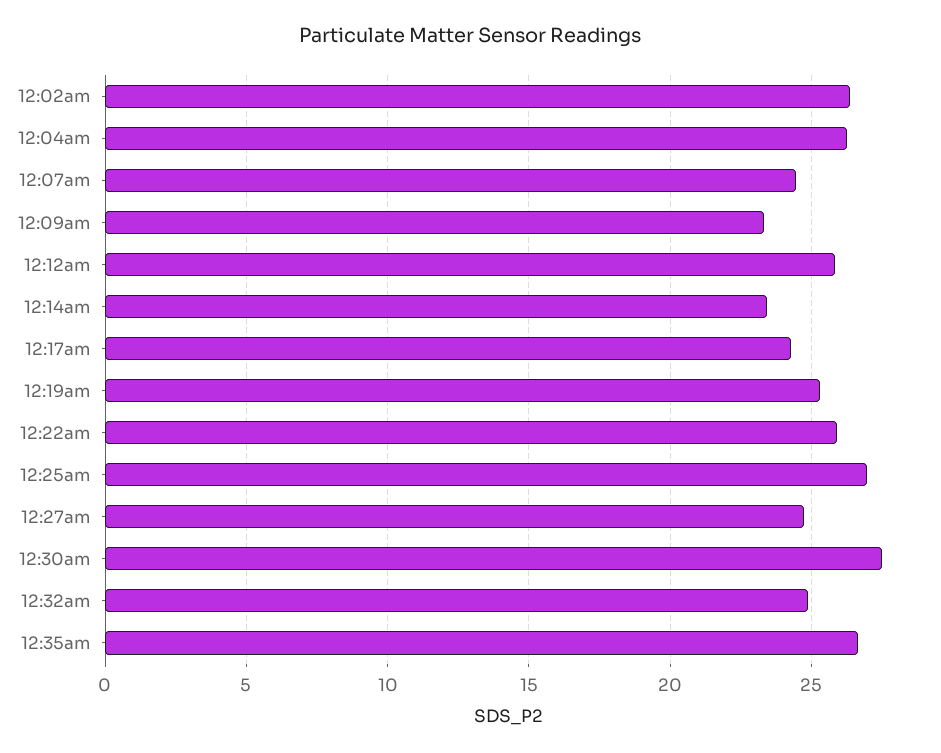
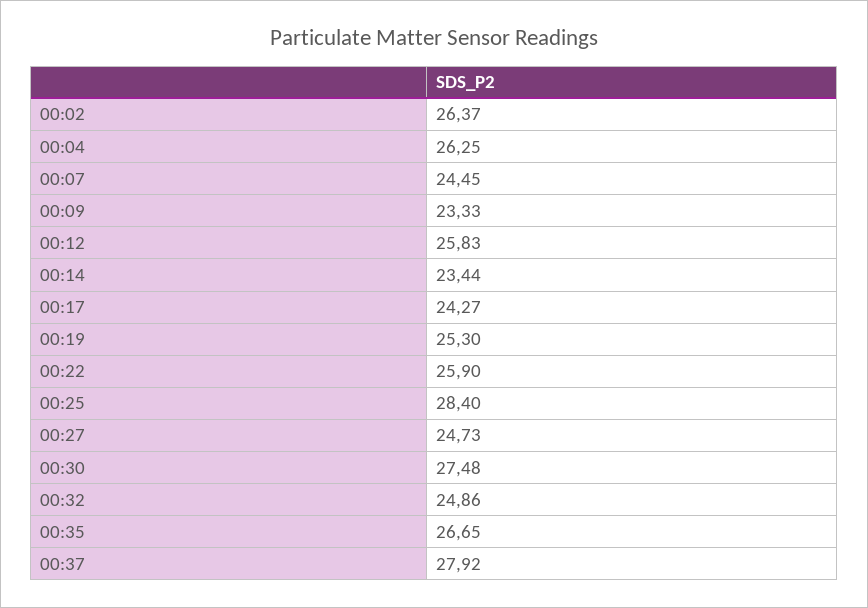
12:25am: 27 -> 28.4
00:37: none -> 27.92

